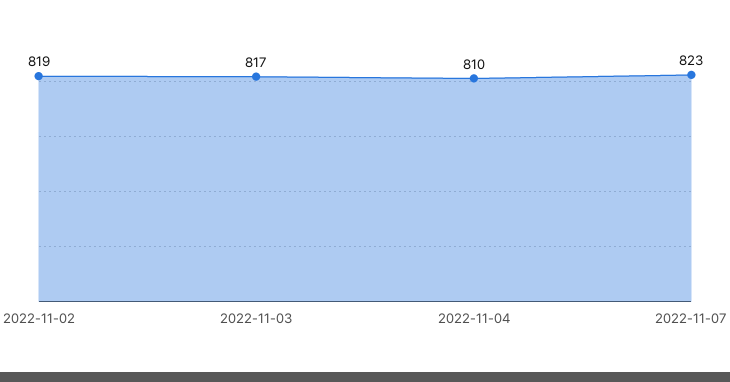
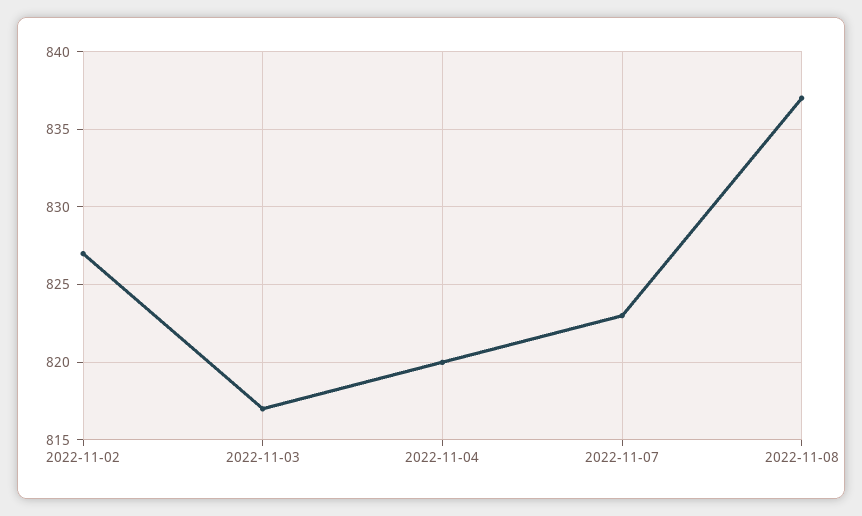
2022-11-02: 819 -> 827
2022-11-04: 810 -> 820
2022-11-08: none -> 837

